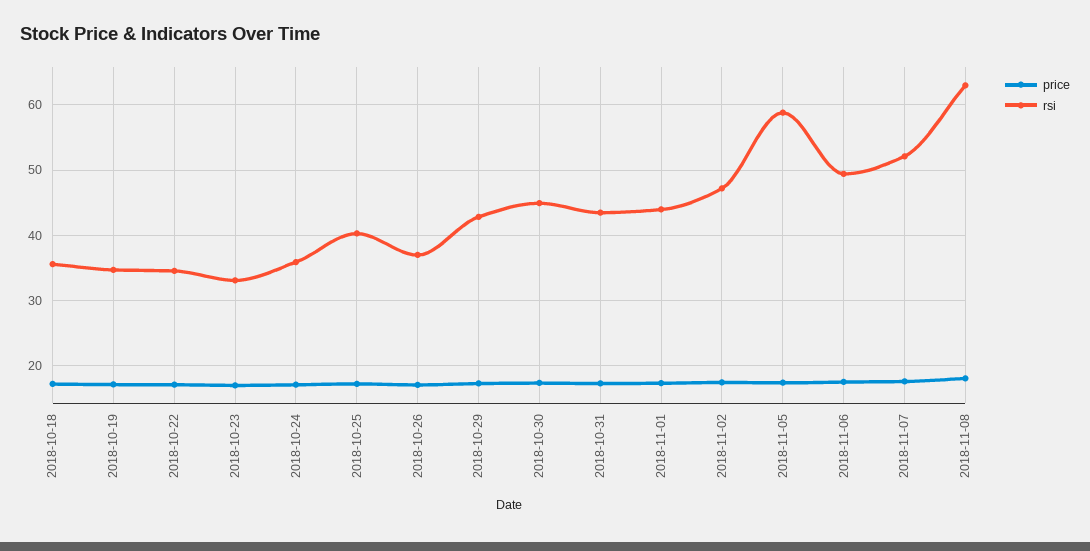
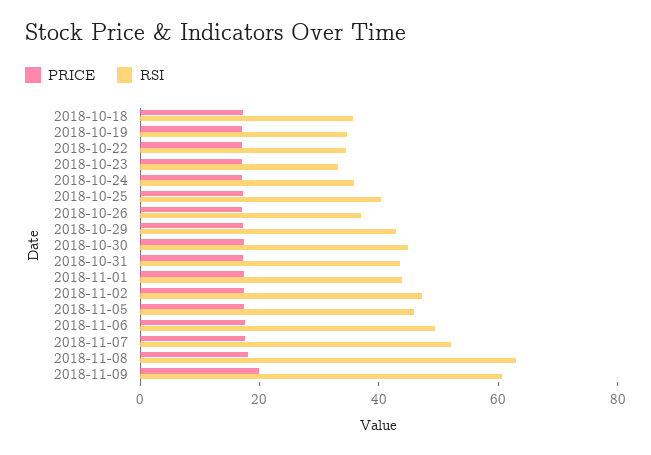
rsi, 2018-11-05: 59 -> 45
price, 2018-11-09: none -> 20
rsi, 2018-11-09: none -> 60

